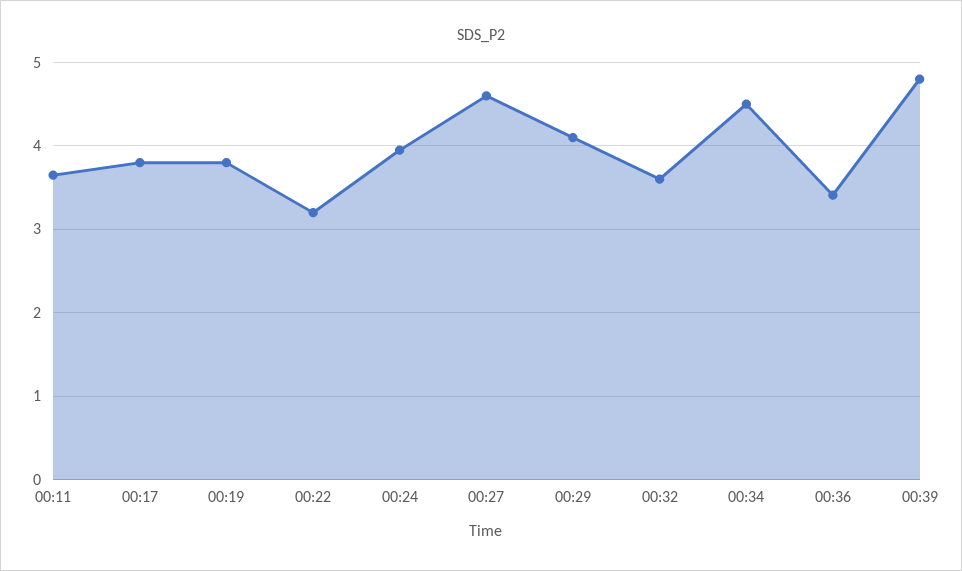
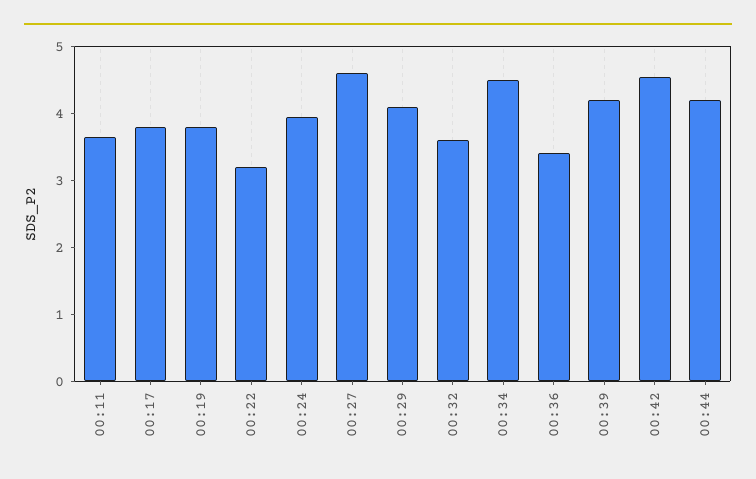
00:39: 4.8 -> 4.2
00:42: none -> 4.6
00:44: none -> 4.2

